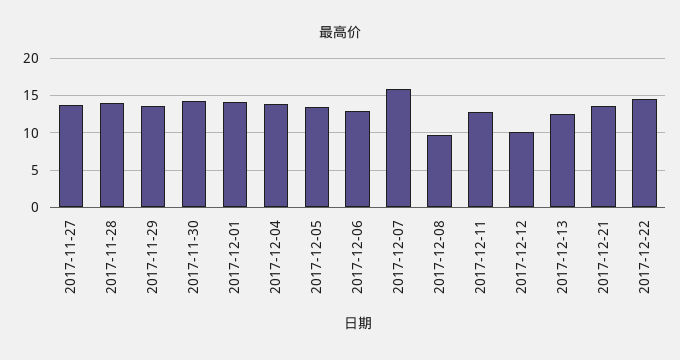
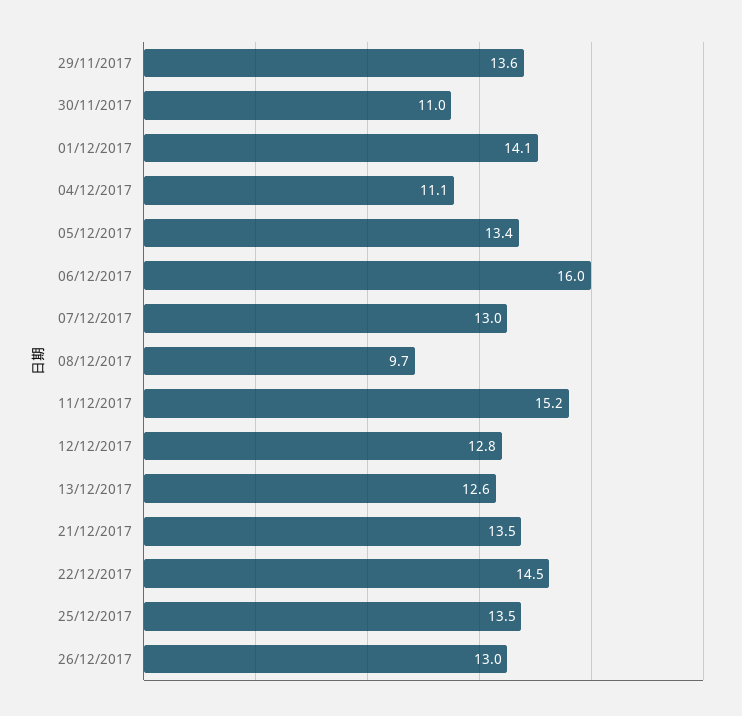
2017-11-27: 14 -> none
2017-11-28: 14 -> none
2017-11-30: 14 -> 11
2017-12-04: 14 -> 11.1
2017-12-06: 13 -> 16
2017-12-07: 16 -> 13
2017-12-11: 13 -> 15.2
2017-12-12: 10 -> 12.8
25/12/2017: none -> 13.5
26/12/2017: none -> 13

